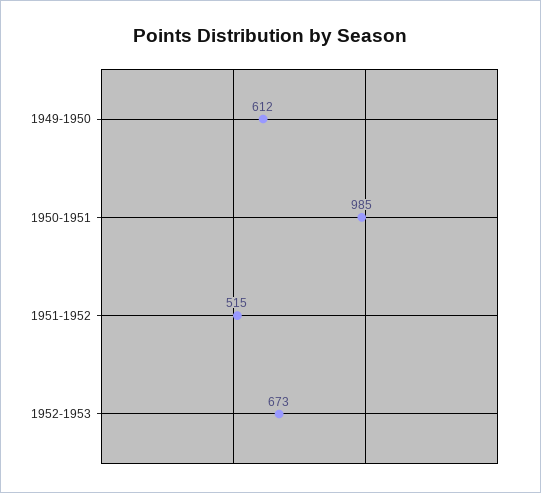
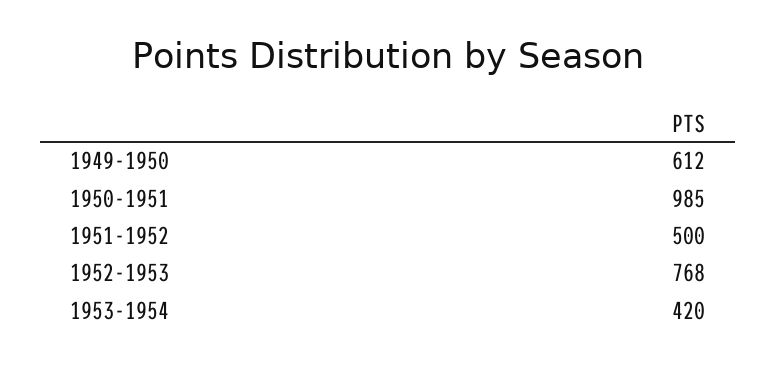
1951-1952: 515 -> 500
1952-1953: 673 -> 768
1953-1954: none -> 420

